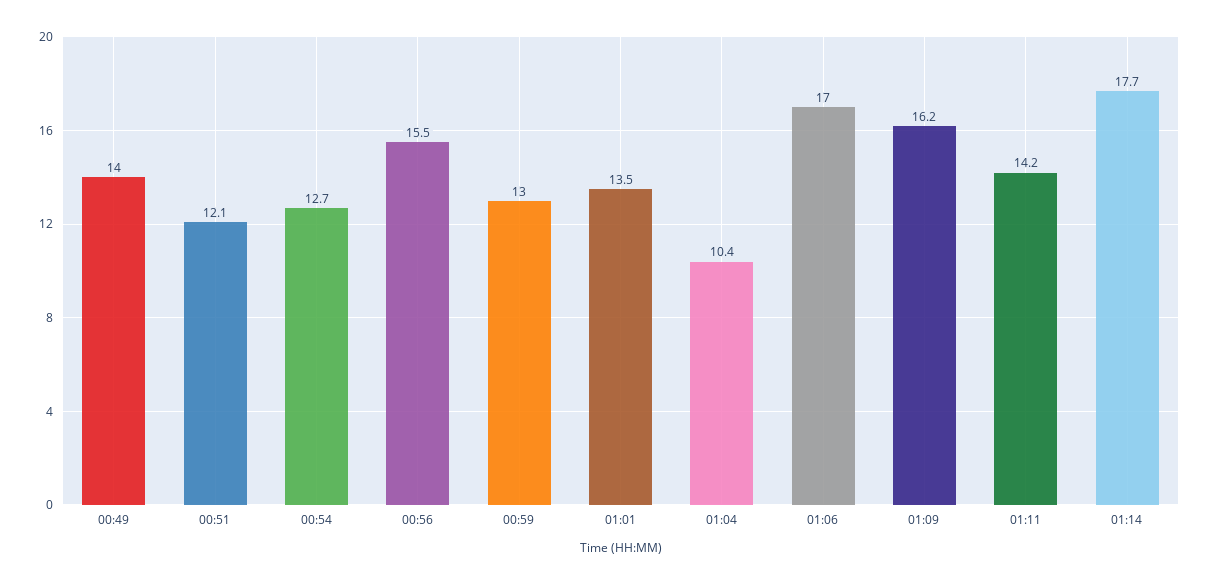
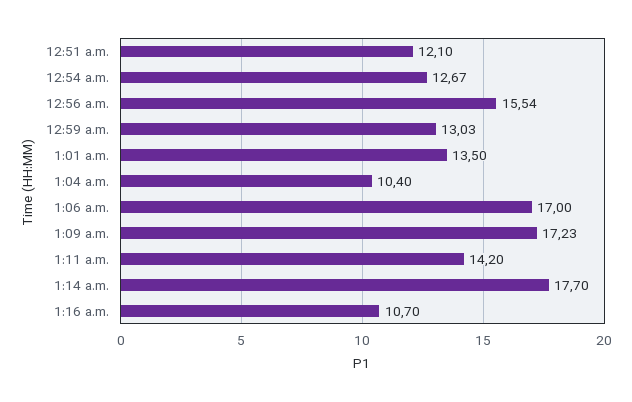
00:49: 14 -> none
01:09: 16.2 -> 17.23
1:16 a.m.: none -> 10.7

